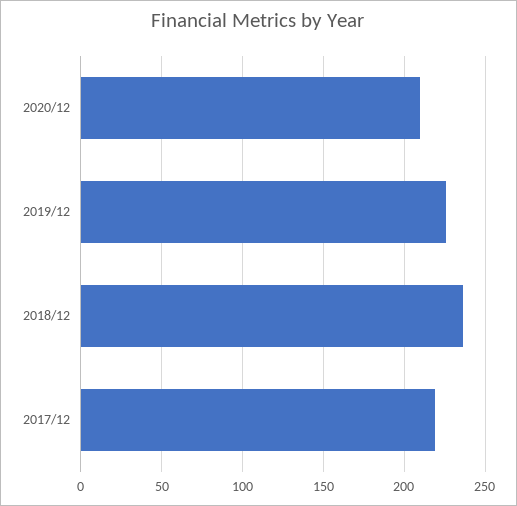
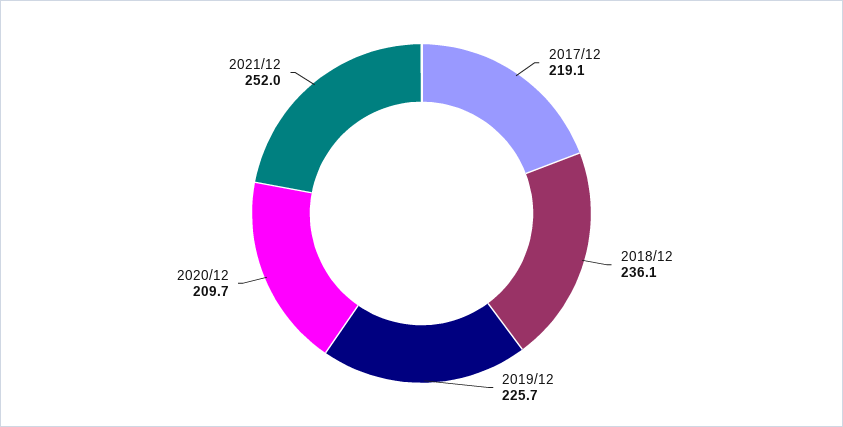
2021/12: none -> 252

